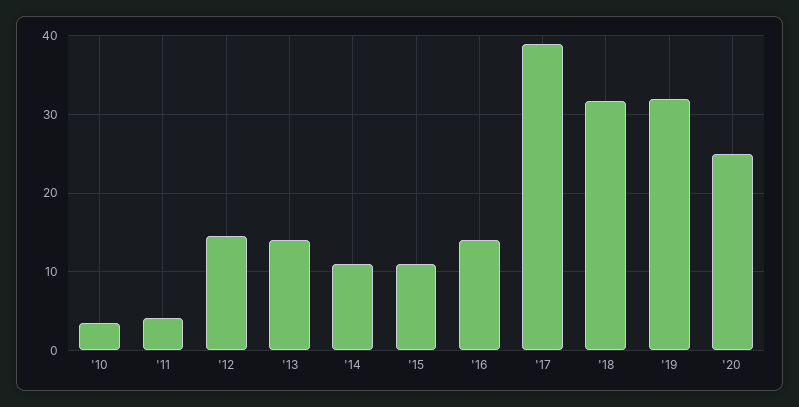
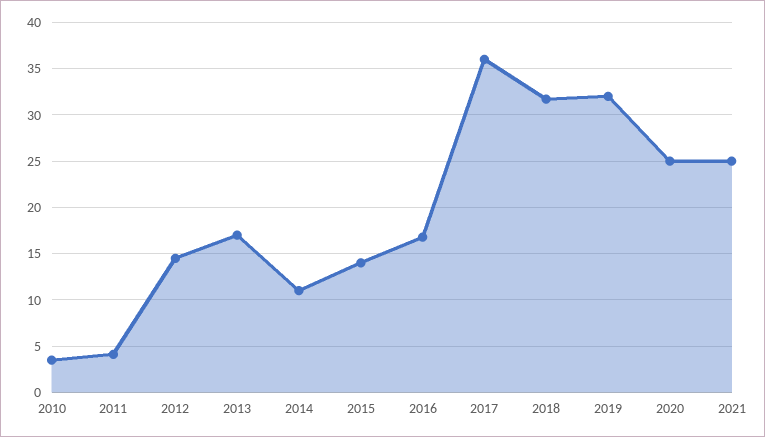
'13: 14 -> 17
'15: 11 -> 14
'16: 14 -> 17
'17: 39 -> 36
2021: none -> 25

